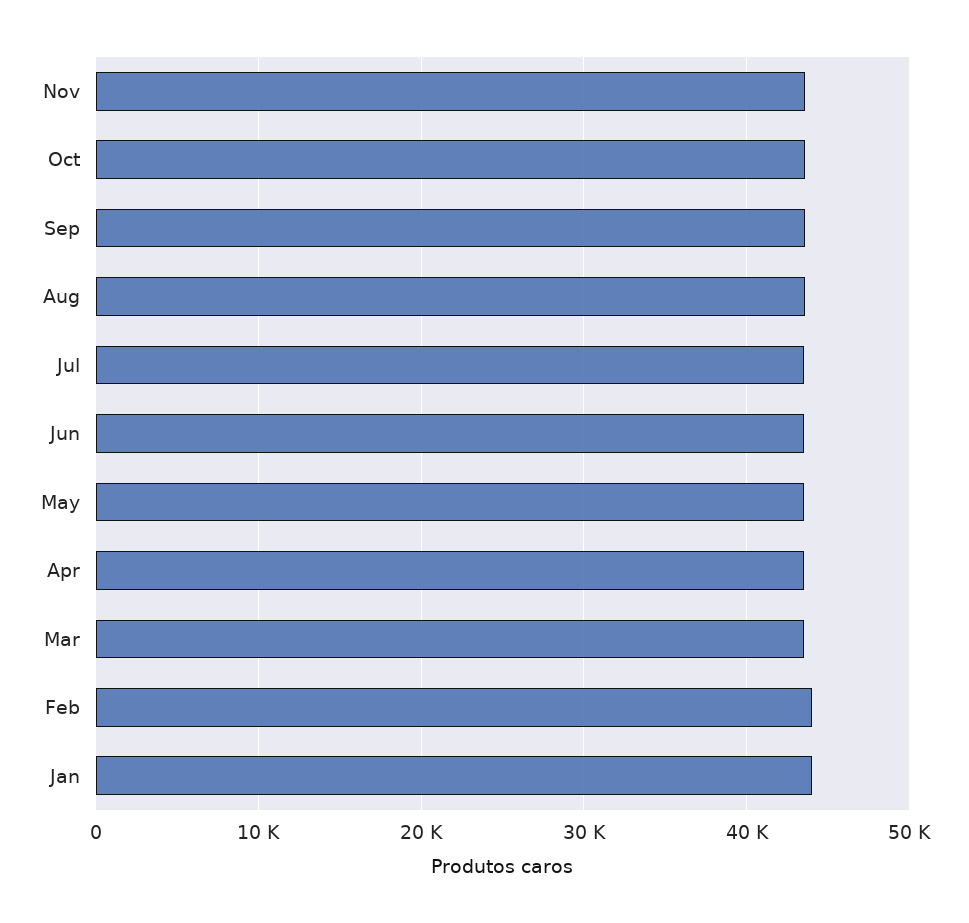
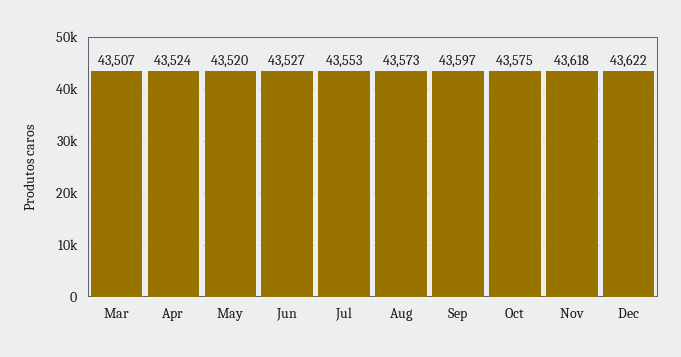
Feb: 44000 -> none
Jan: 44000 -> none
Dec: none -> 43622

